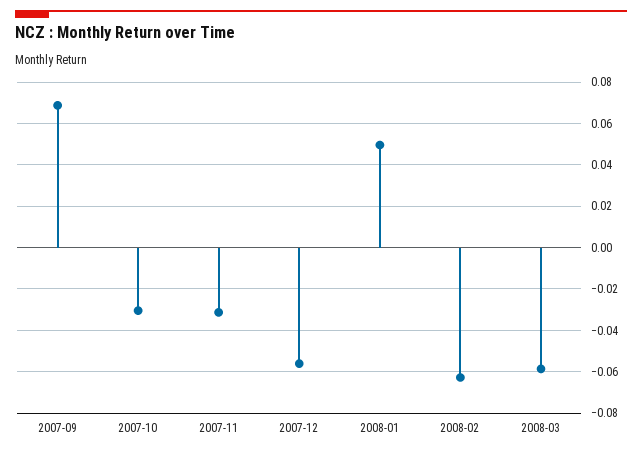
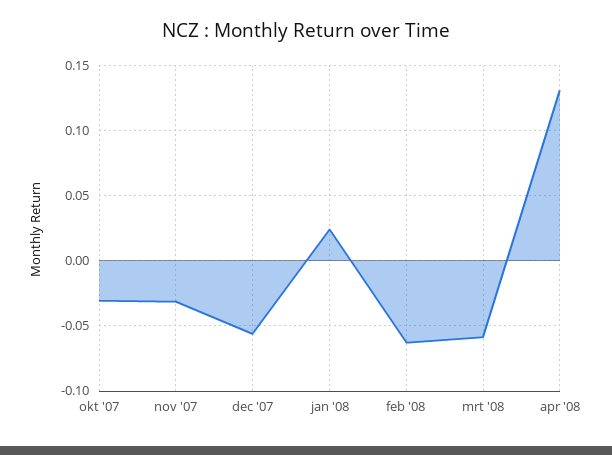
2007-09: 0.07 -> none
2008-01: 0.05 -> 0.025
apr '08: none -> 0.13

